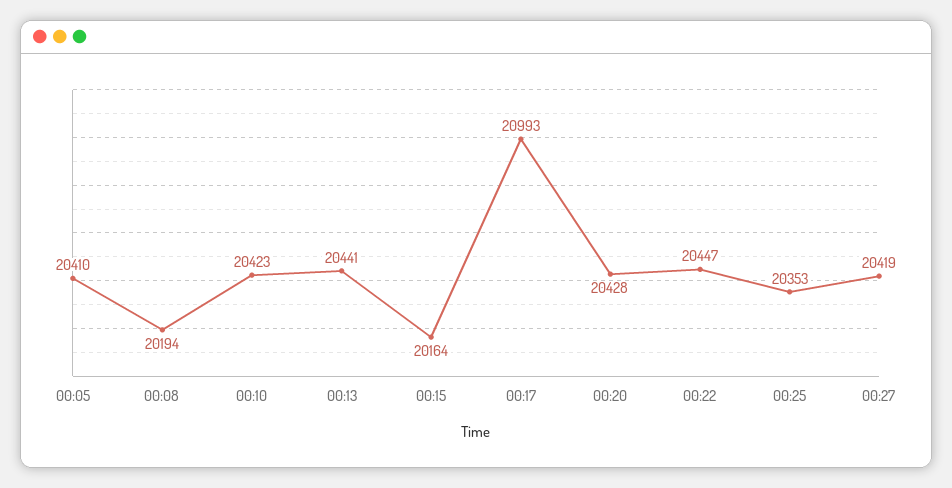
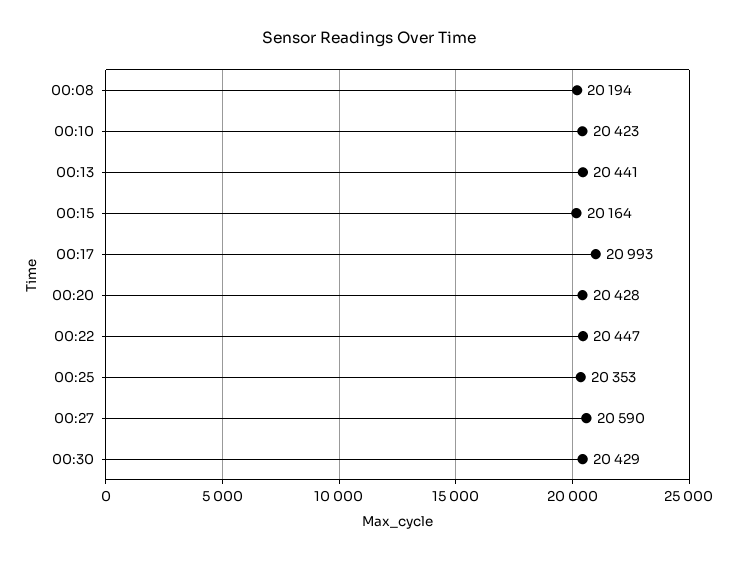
00:05: 20410 -> none
00:27: 20419 -> 20590
00:30: none -> 20429

